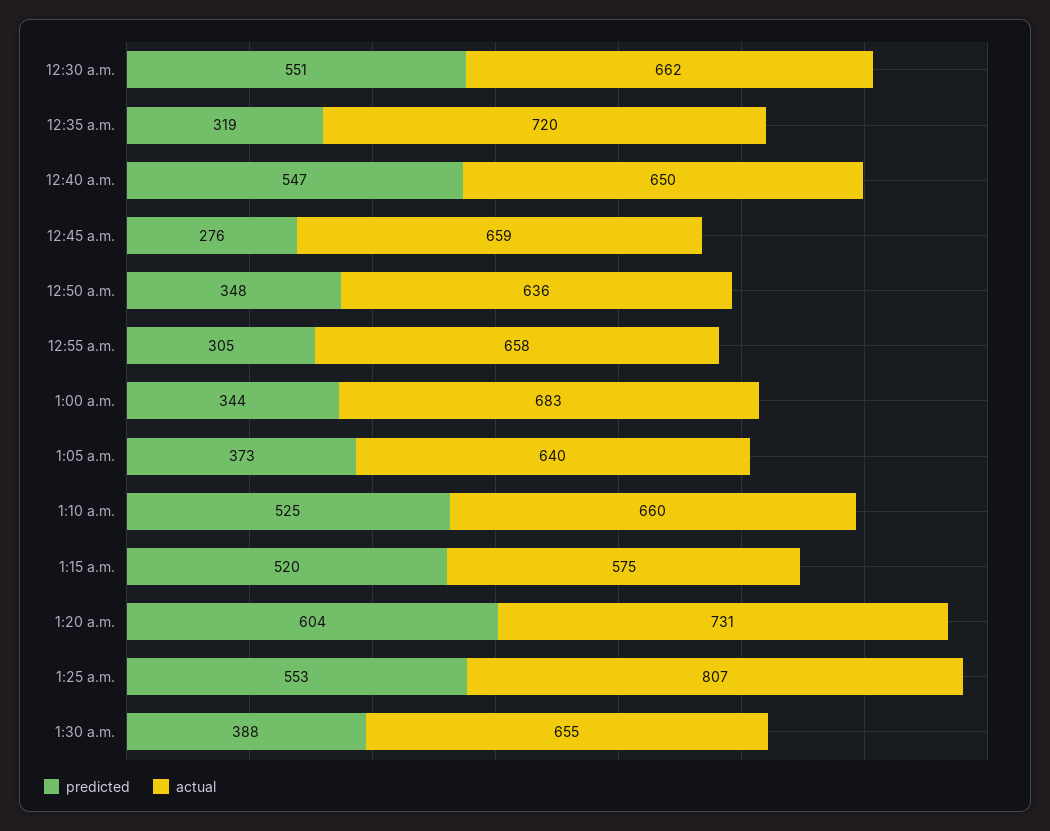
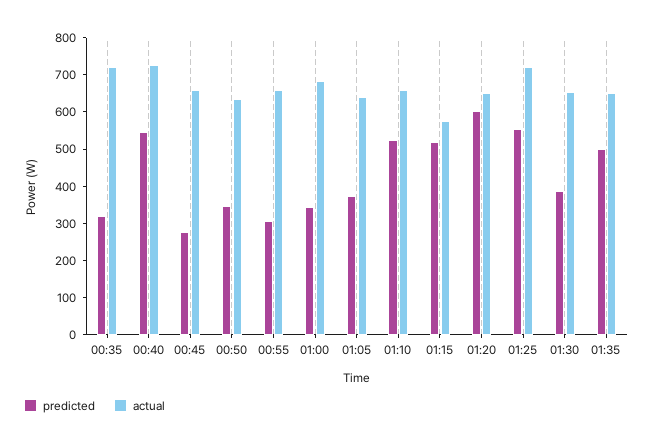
predicted, 12:30 a.m.: 551 -> none
actual, 12:30 a.m.: 662 -> none
actual, 12:40 a.m.: 650 -> 725
actual, 1:20 a.m.: 731 -> 650
actual, 1:25 a.m.: 807 -> 725
predicted, 01:35: none -> 500
actual, 01:35: none -> 650

